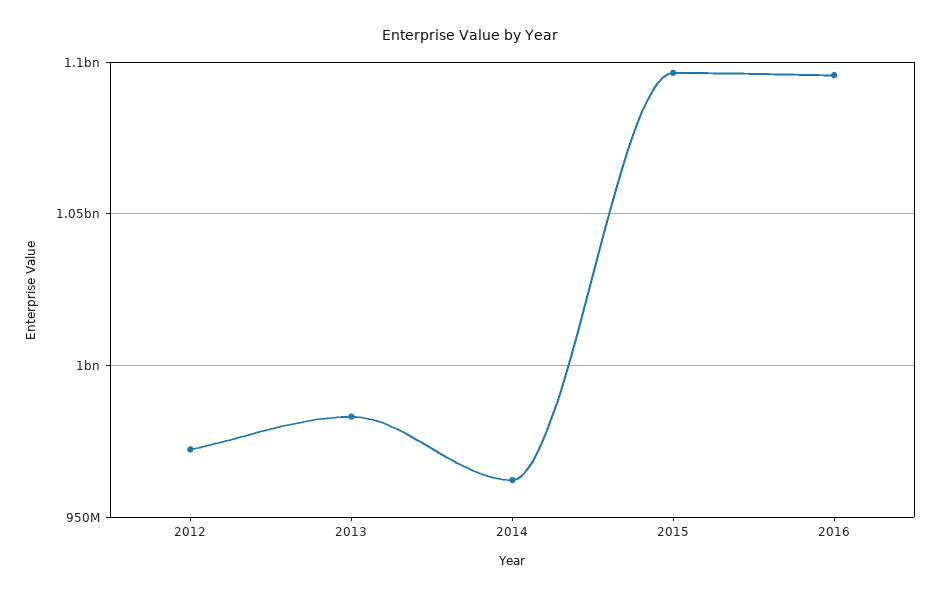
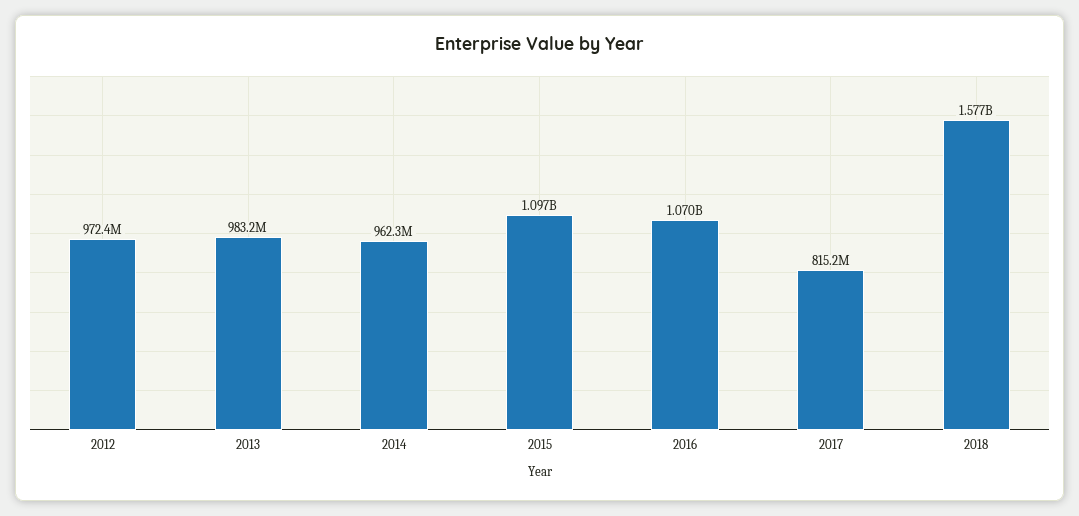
2016: 1095000000 -> 1070000000
2017: none -> 815200000
2018: none -> 1577000000

